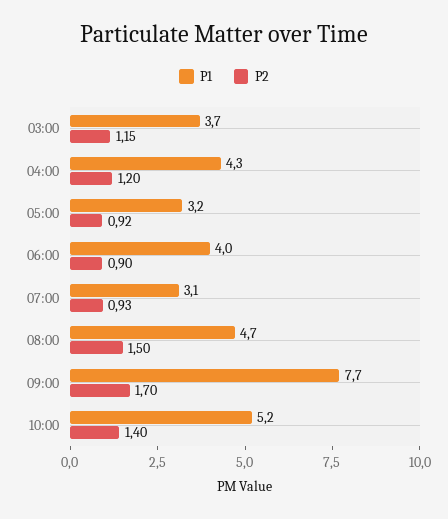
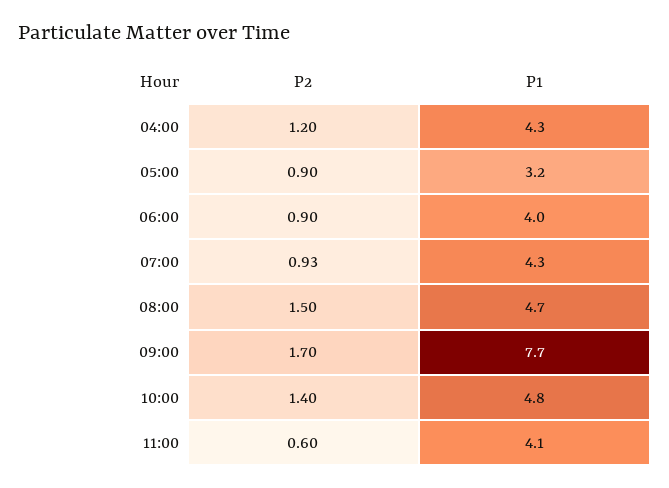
P1, 03:00: 3.7 -> none
P2, 03:00: 1.15 -> none
P2, 05:00: 0.92 -> 0.9
P1, 07:00: 3.1 -> 4.3
P1, 10:00: 5.2 -> 4.8
P2, 11:00: none -> 0.6
P1, 11:00: none -> 4.1

